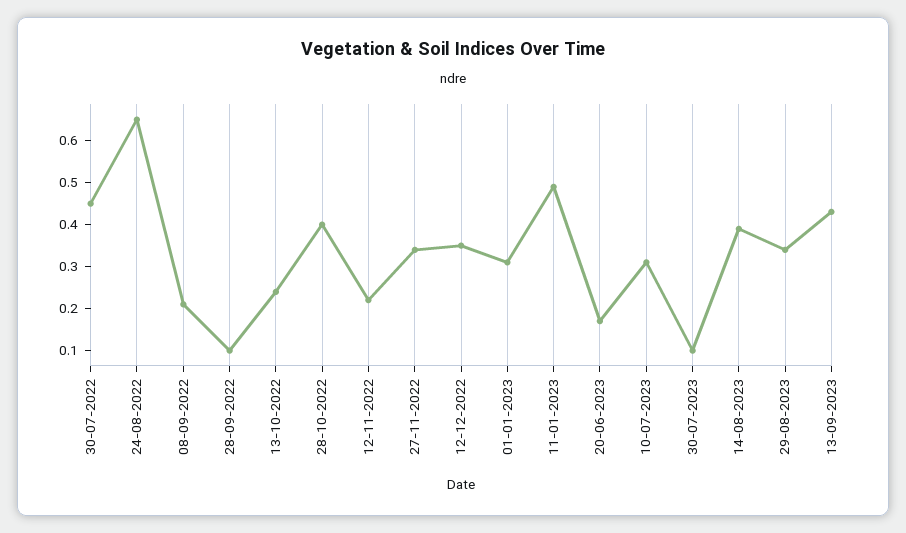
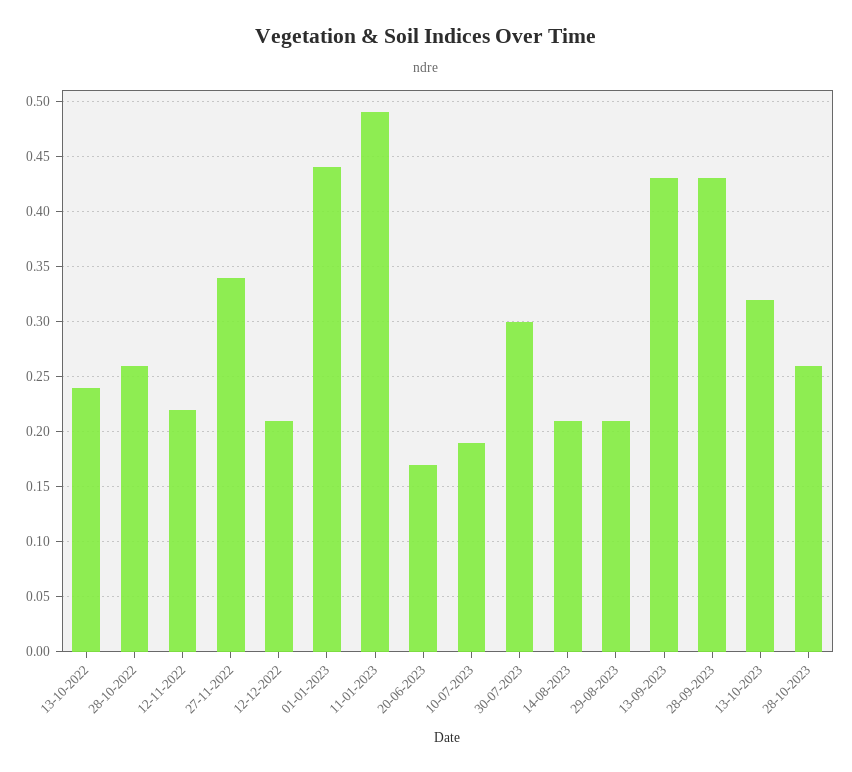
30-07-2022: 0.45 -> none
24-08-2022: 0.65 -> none
08-09-2022: 0.2 -> none
28-09-2022: 0.1 -> none
28-10-2022: 0.4 -> 0.26
12-12-2022: 0.35 -> 0.21
01-01-2023: 0.3 -> 0.44
10-07-2023: 0.3 -> 0.19
30-07-2023: 0.1 -> 0.3
14-08-2023: 0.4 -> 0.21
29-08-2023: 0.35 -> 0.21
28-09-2023: none -> 0.43
13-10-2023: none -> 0.32
28-10-2023: none -> 0.26

